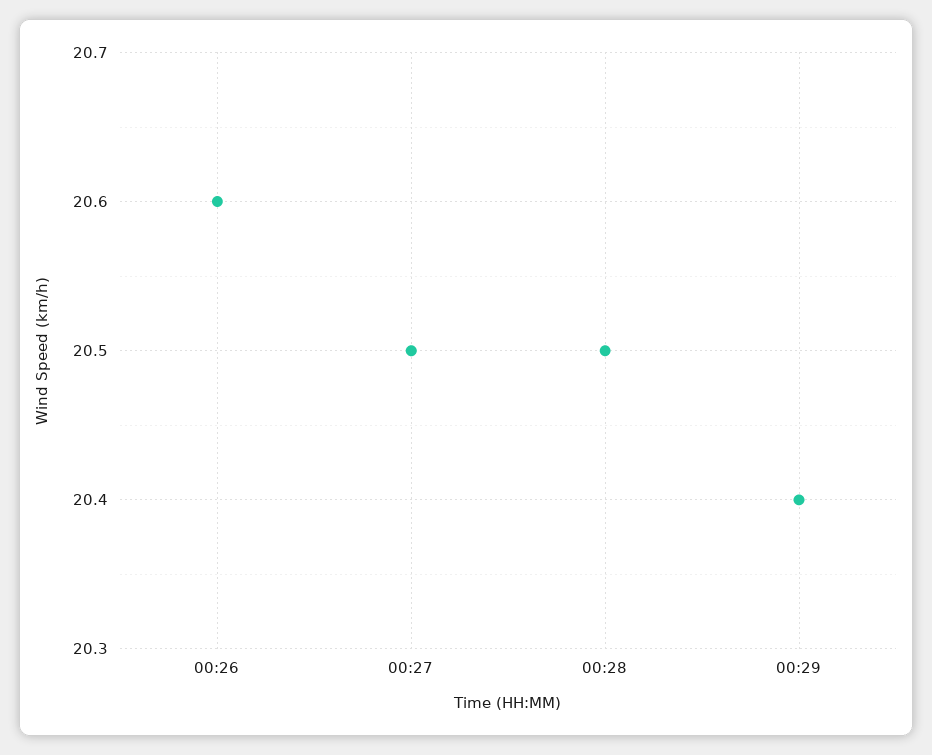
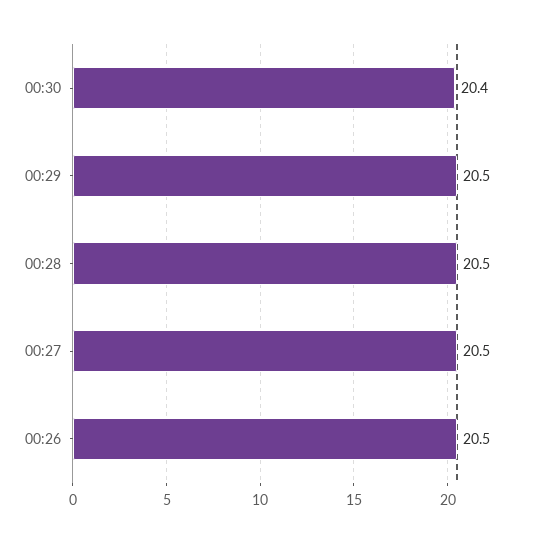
00:26: 20.6 -> 20.5
00:29: 20.4 -> 20.5
00:30: none -> 20.4

